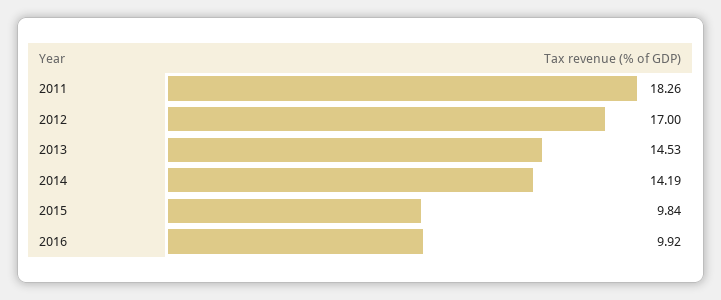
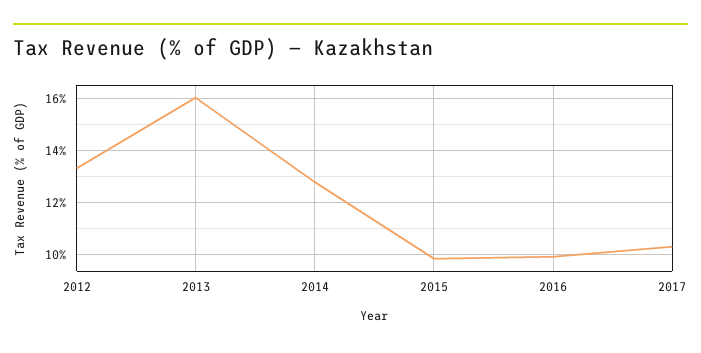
2011: 18.26 -> none
2012: 17 -> 13.25
2013: 14.53 -> 16
2014: 14.19 -> 12.75
2017: none -> 10.25

